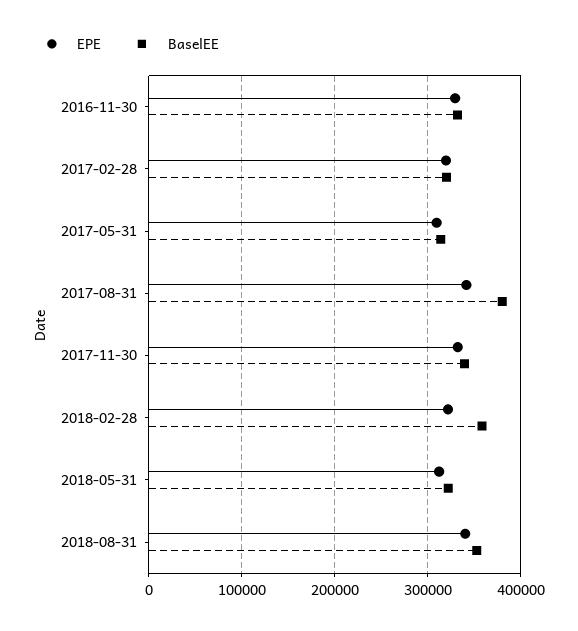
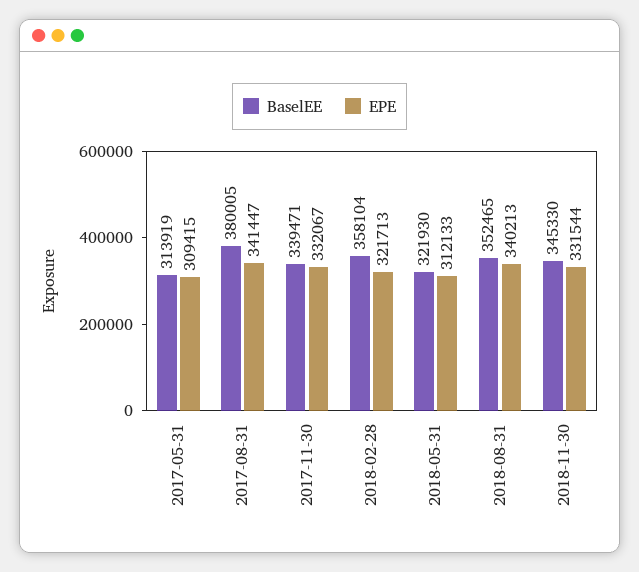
EPE, 2016-11-30: 330000 -> none
BaselEE, 2016-11-30: 330000 -> none
EPE, 2017-02-28: 320000 -> none
BaselEE, 2017-02-28: 320000 -> none
BaselEE, 2018-11-30: none -> 345330
EPE, 2018-11-30: none -> 331544

